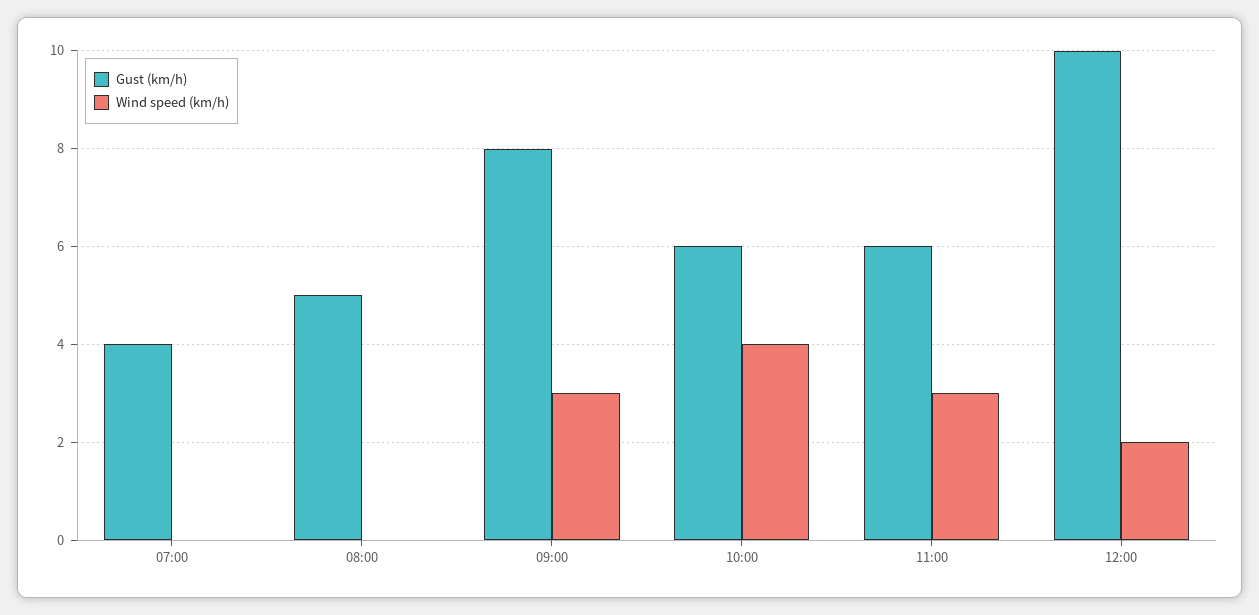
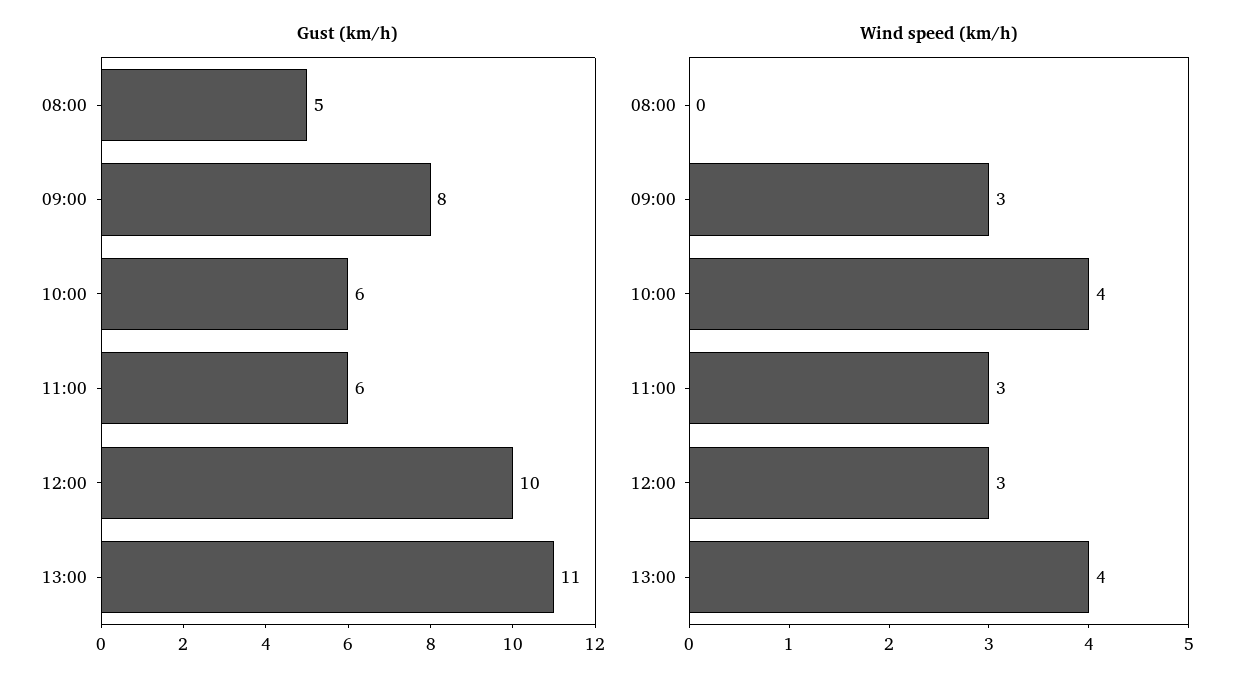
Gust (km/h), 07:00: 4 -> none
Wind speed (km/h), 07:00: 0 -> none
Wind speed (km/h), 12:00: 2 -> 3
Gust (km/h), 13:00: none -> 11
Wind speed (km/h), 13:00: none -> 4

